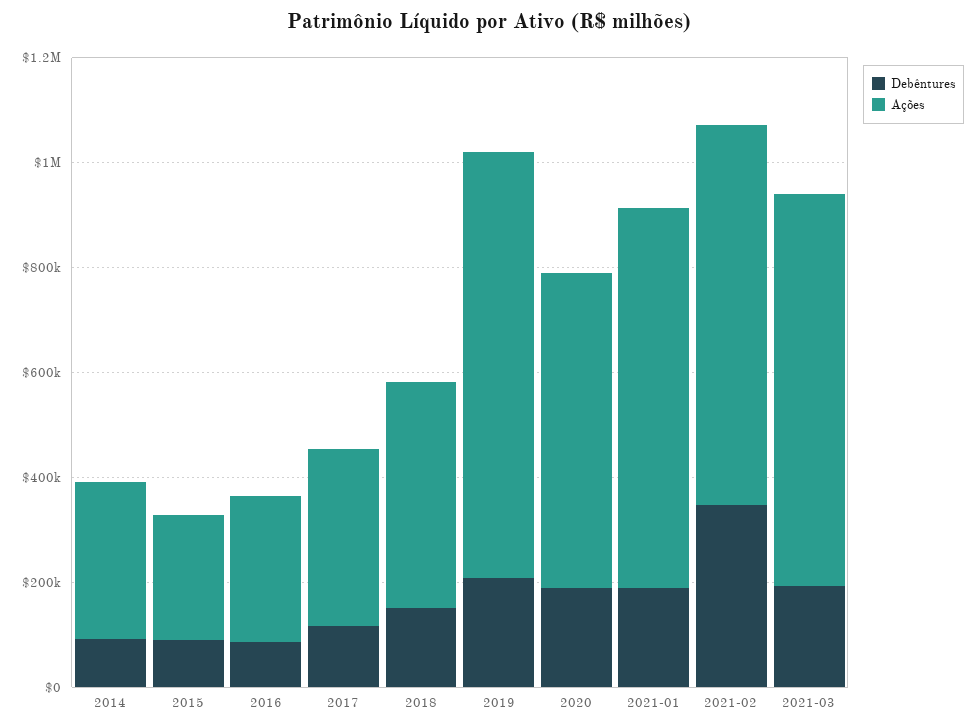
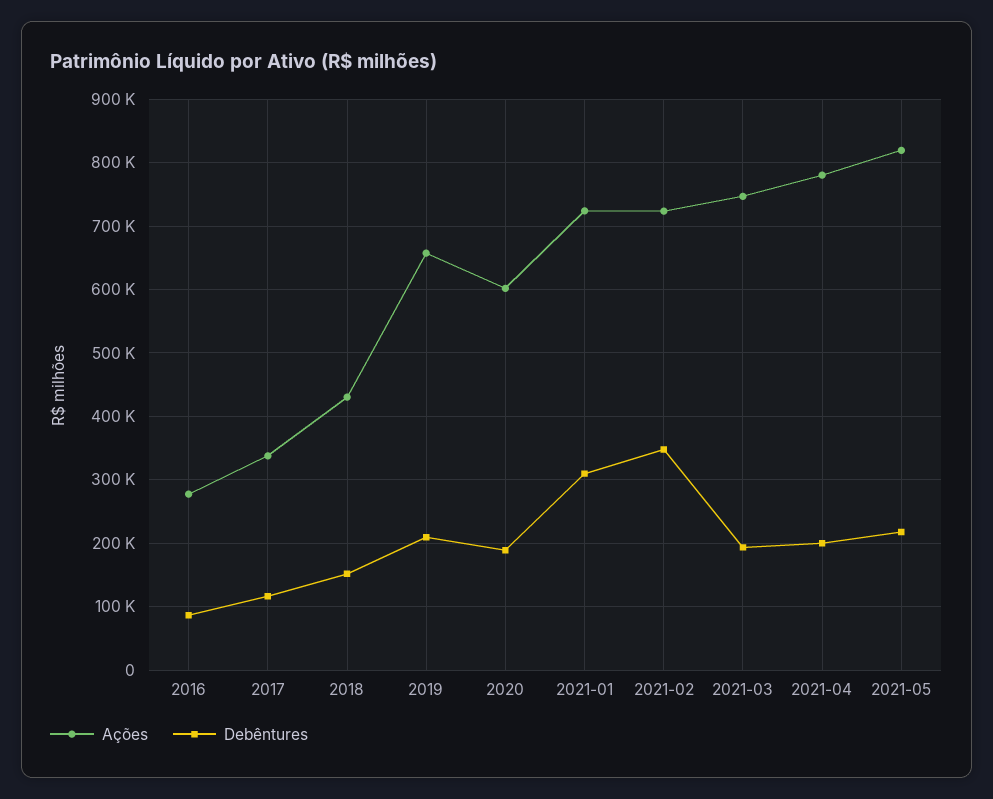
Debêntures, 2014: 100000 -> none
Ações, 2014: 300000 -> none
Debêntures, 2015: 100000 -> none
Ações, 2015: 250000 -> none
Ações, 2019: 800000 -> 660000
Debêntures, 2021-01: 200000 -> 310000
Ações, 2021-04: none -> 780000
Debêntures, 2021-04: none -> 200000
Ações, 2021-05: none -> 820000
Debêntures, 2021-05: none -> 220000

